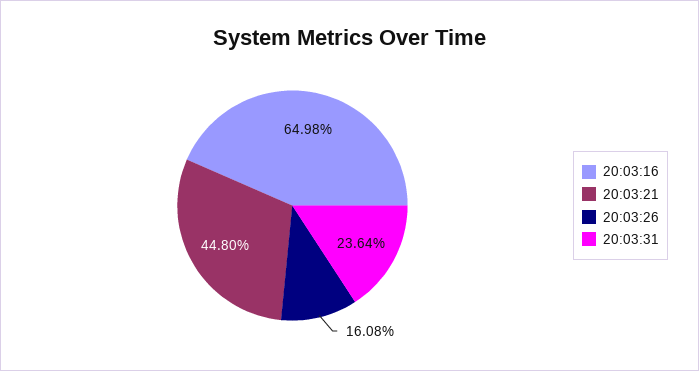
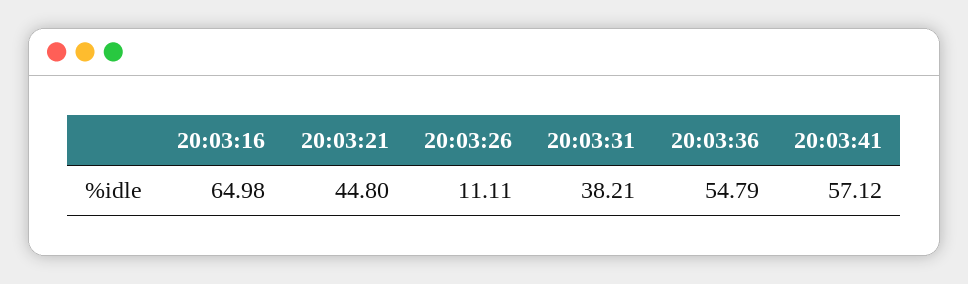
20:03:26: 16.08 -> 11.11
20:03:31: 23.64 -> 38.21
20:03:36: none -> 54.79
20:03:41: none -> 57.12

